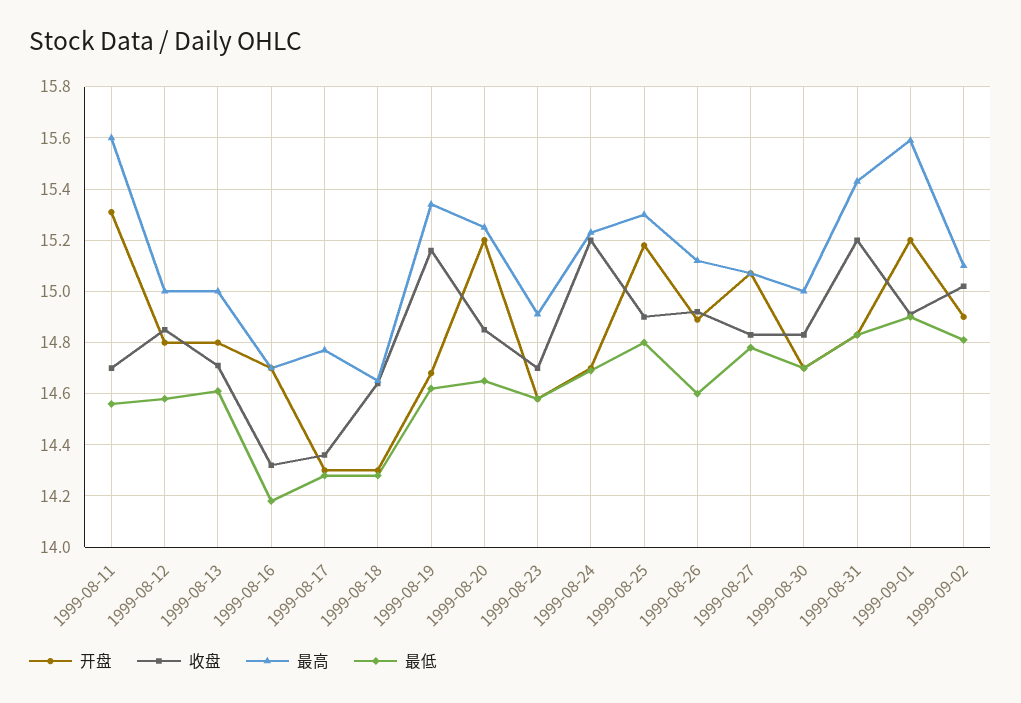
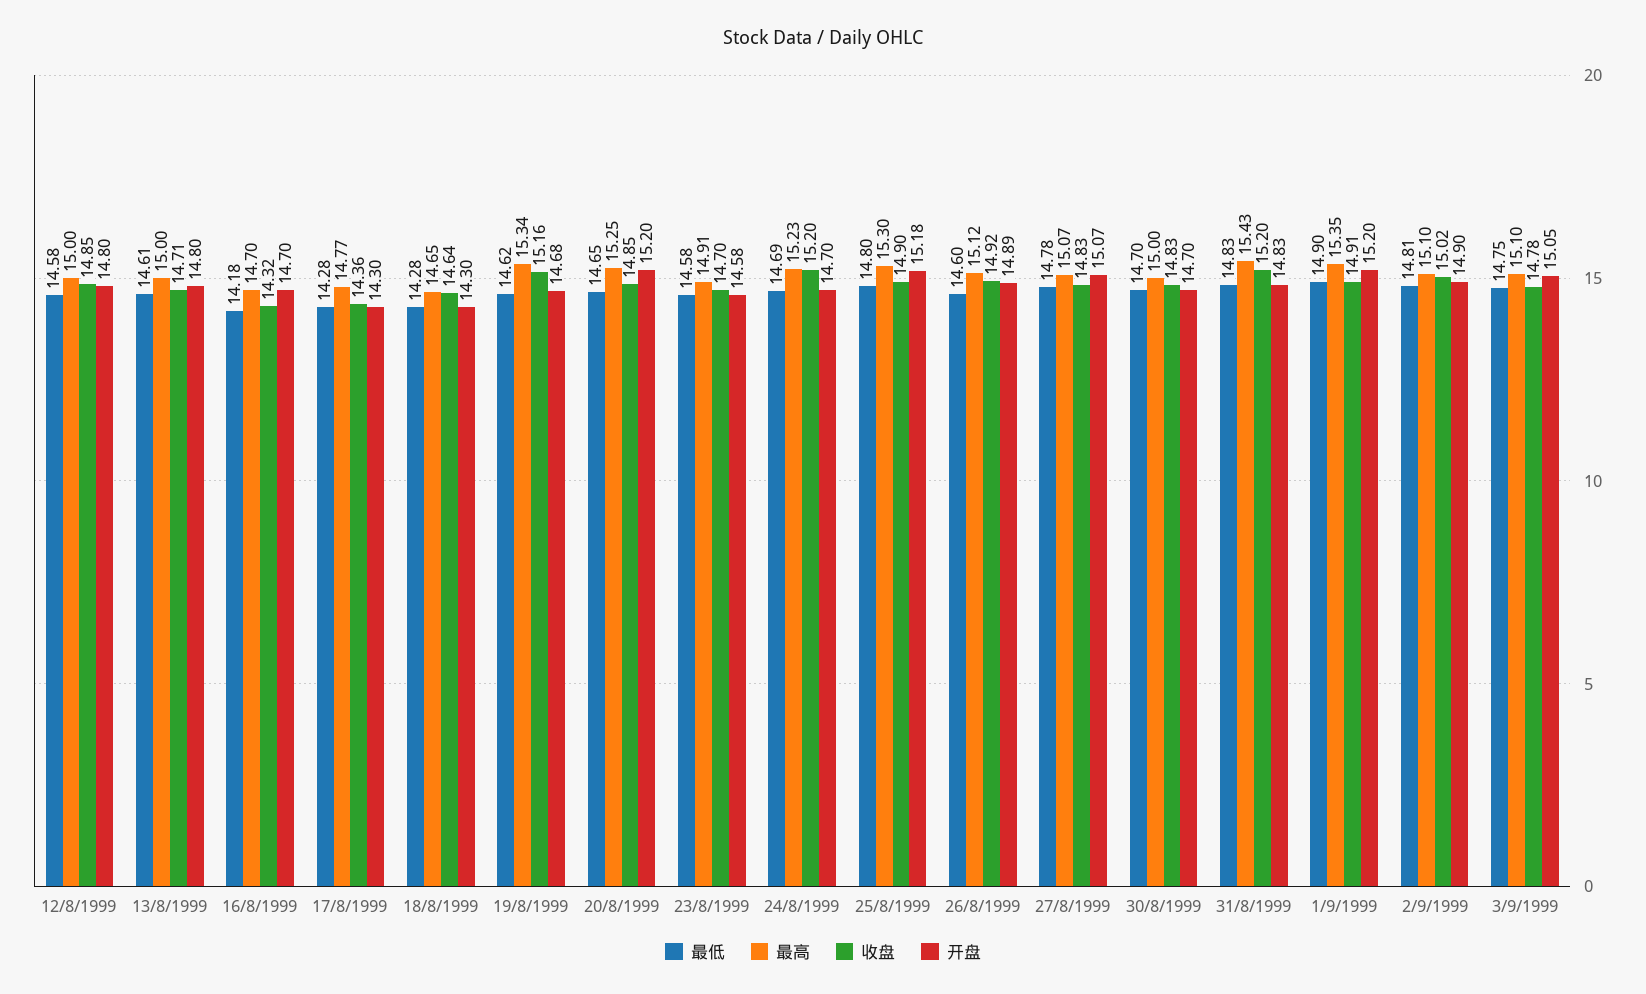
开盘, 1999-08-11: 15.3 -> none
收盘, 1999-08-11: 14.7 -> none
最高, 1999-08-11: 15.6 -> none
最低, 1999-08-11: 14.55 -> none
最高, 1999-09-01: 15.6 -> 15.35
最低, 3/9/1999: none -> 14.75
最高, 3/9/1999: none -> 15.1
收盘, 3/9/1999: none -> 14.78
开盘, 3/9/1999: none -> 15.05

